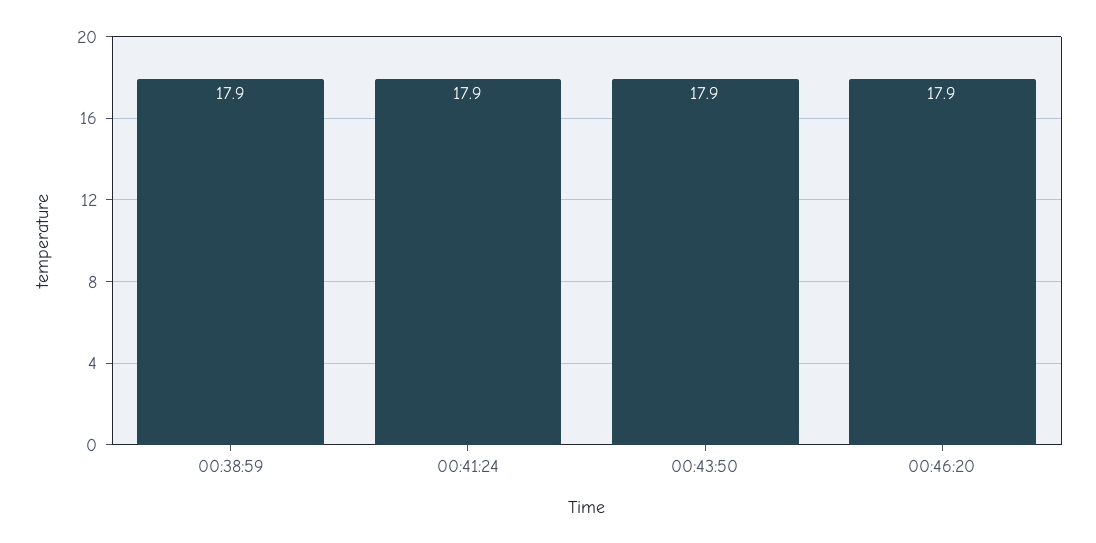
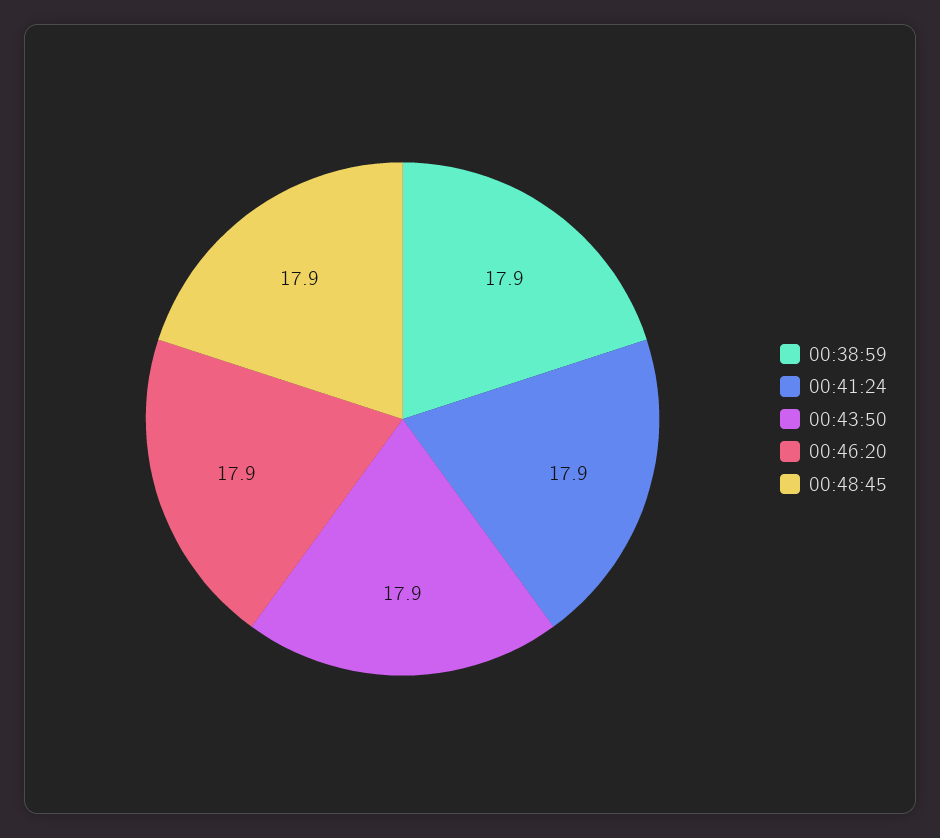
00:48:45: none -> 17.9

